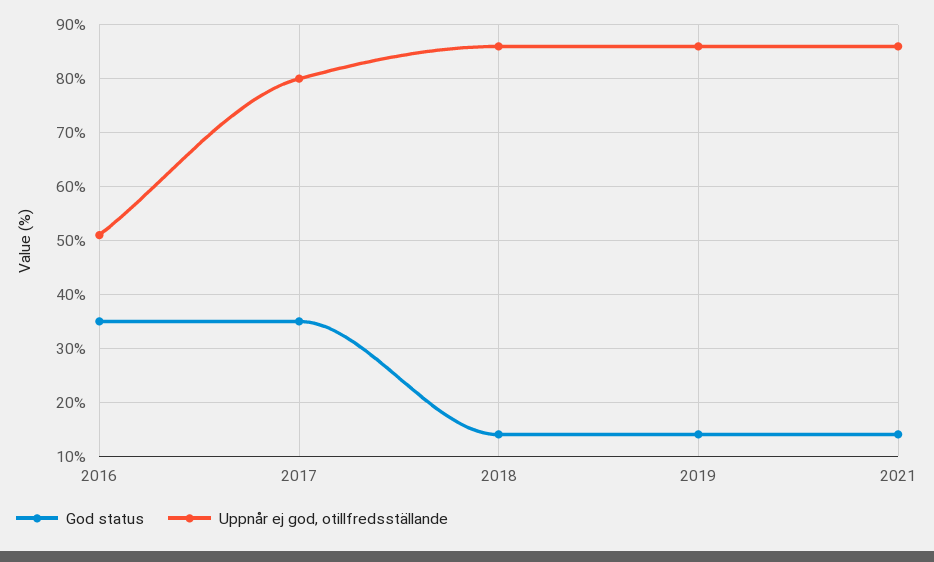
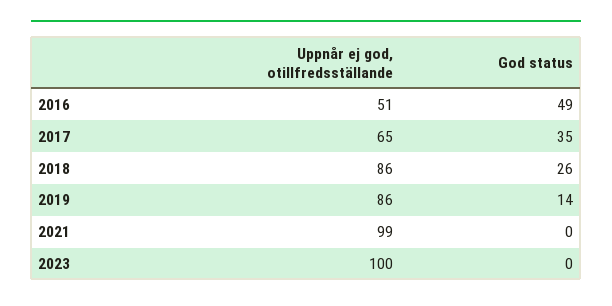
God status, 2016: 35 -> 49
Uppnår ej god, otillfredsställande, 2017: 80 -> 65
God status, 2018: 15 -> 26
God status, 2021: 15 -> 0
Uppnår ej god, otillfredsställande, 2021: 85 -> 99
Uppnår ej god, otillfredsställande, 2023: none -> 100
God status, 2023: none -> 0

